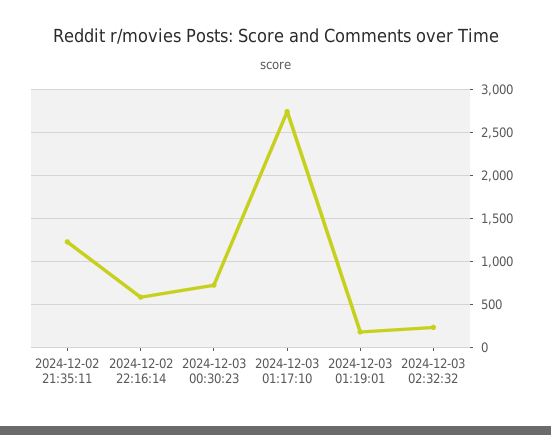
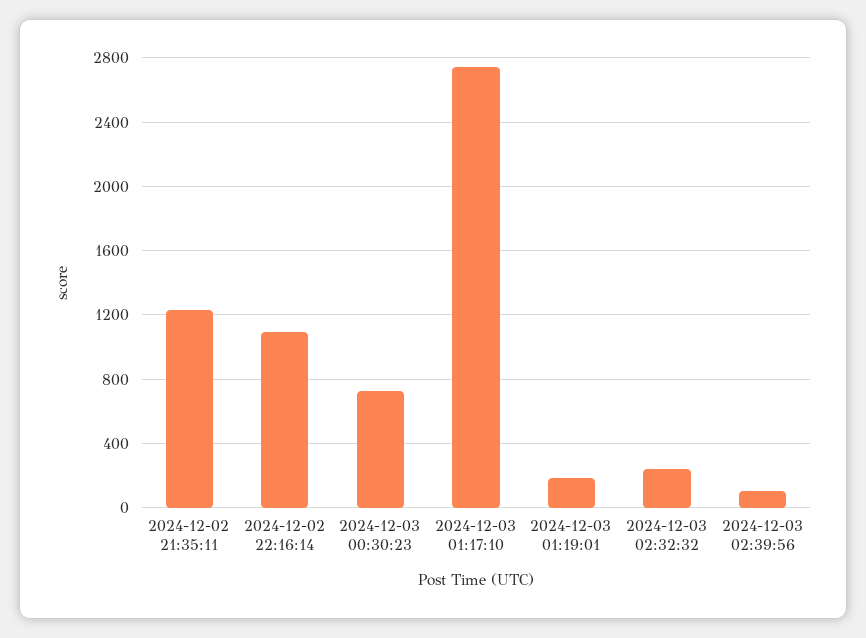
2024-12-02 22:16:14: 600 -> 1100
2024-12-03 02:39:56: none -> 100

